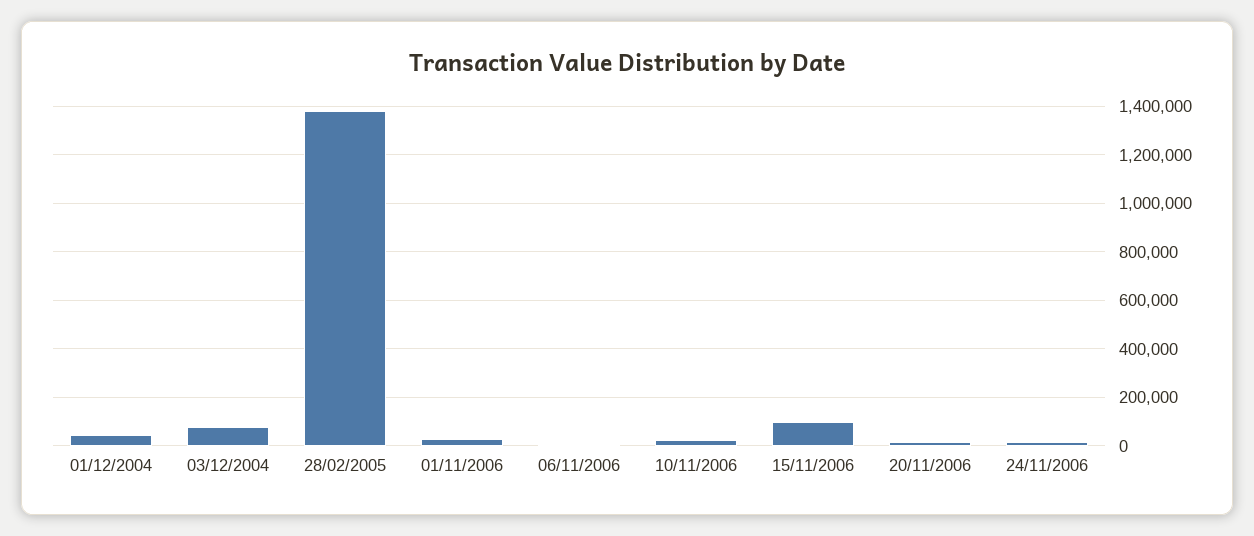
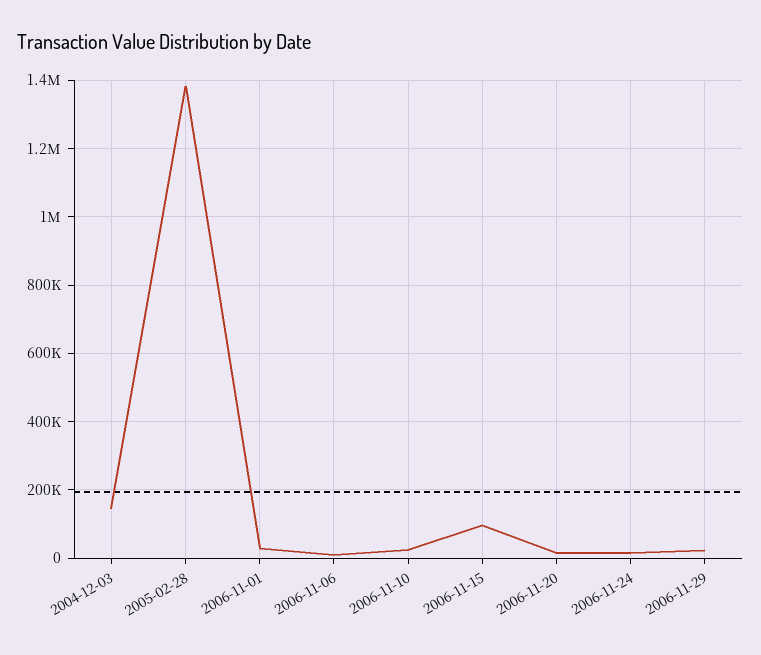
01/12/2004: 50000 -> none
03/12/2004: 75000 -> 140000
2006-11-29: none -> 20000

